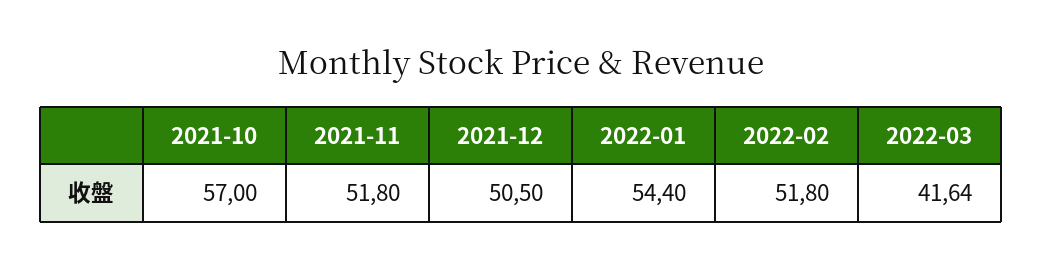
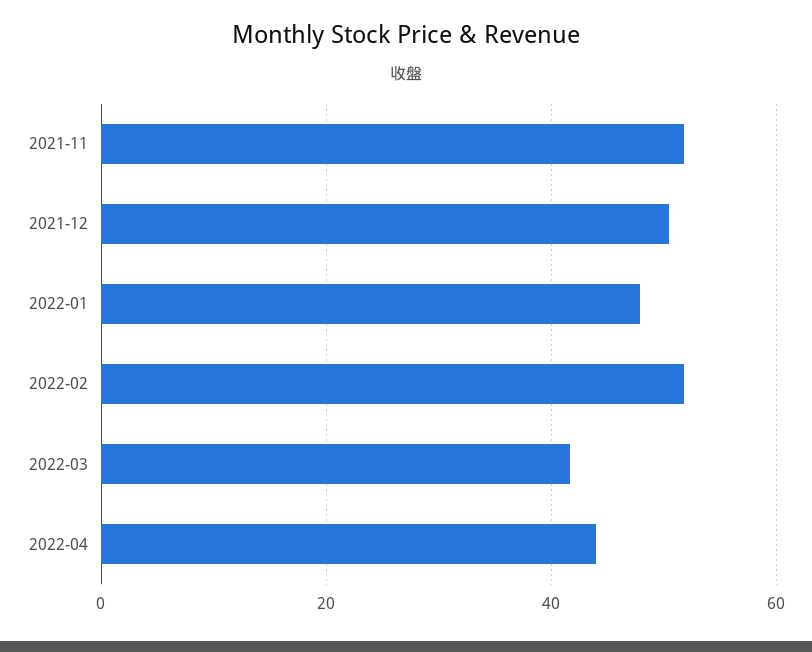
2021-10: 57 -> none
2022-01: 54.4 -> 48
2022-04: none -> 44

